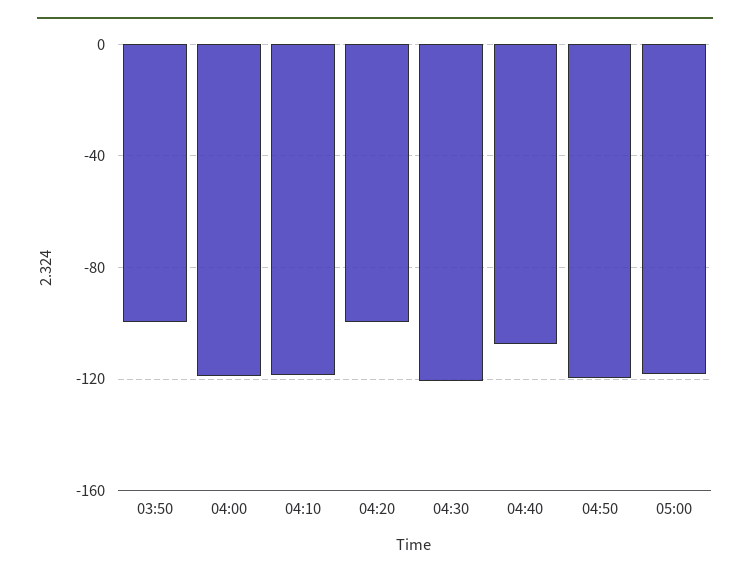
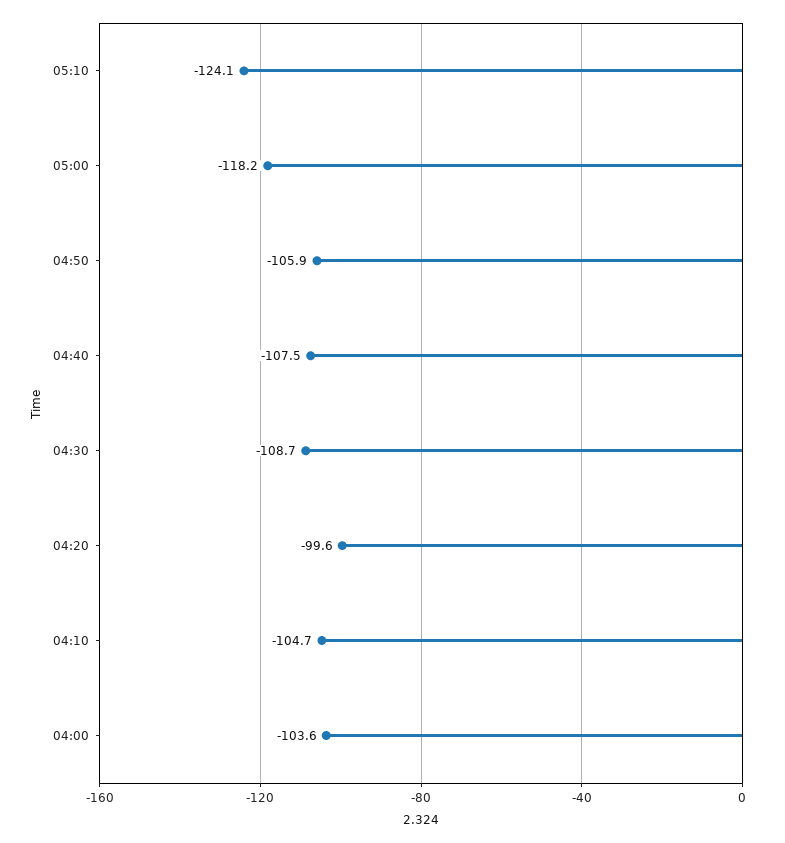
03:50: -100 -> none
04:00: -120 -> -103.6
04:10: -120 -> -104.7
04:30: -120 -> -108.7
04:50: -120 -> -105.9
05:10: none -> -124.1

